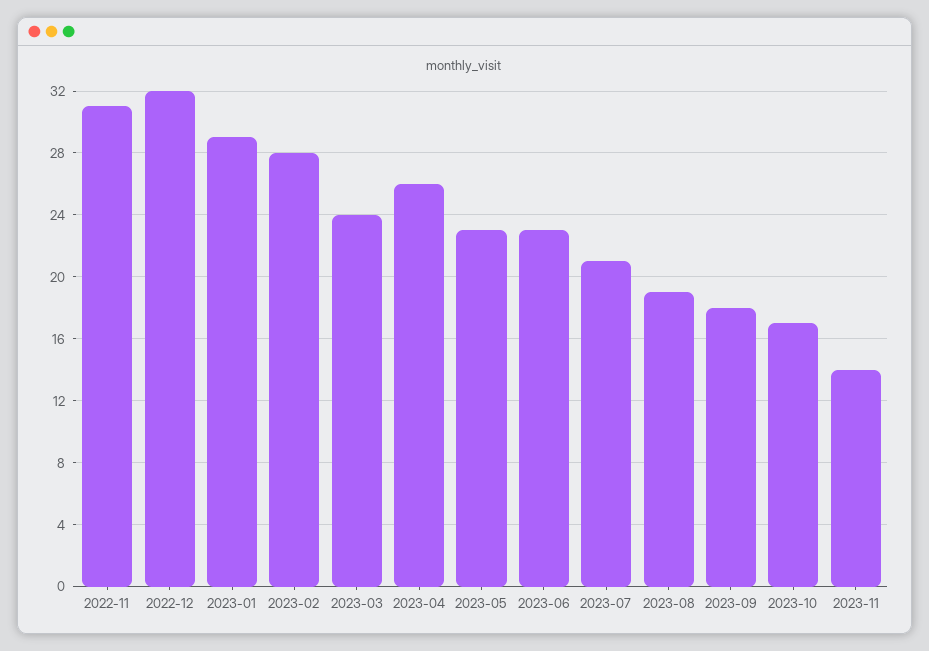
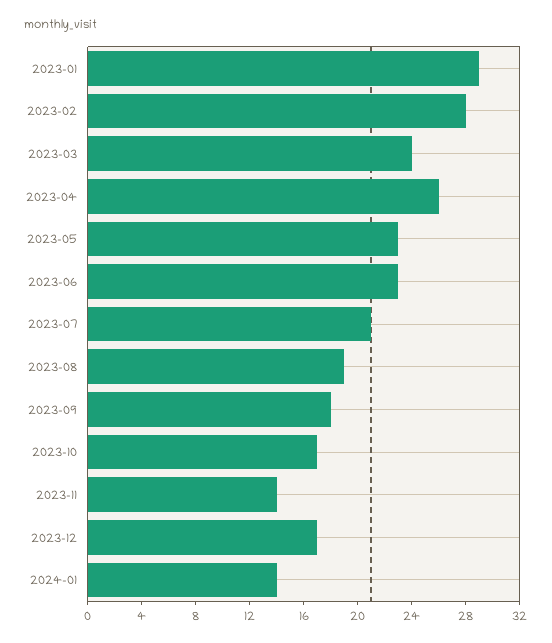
2022-11: 31 -> none
2022-12: 32 -> none
2023-12: none -> 17
2024-01: none -> 14

